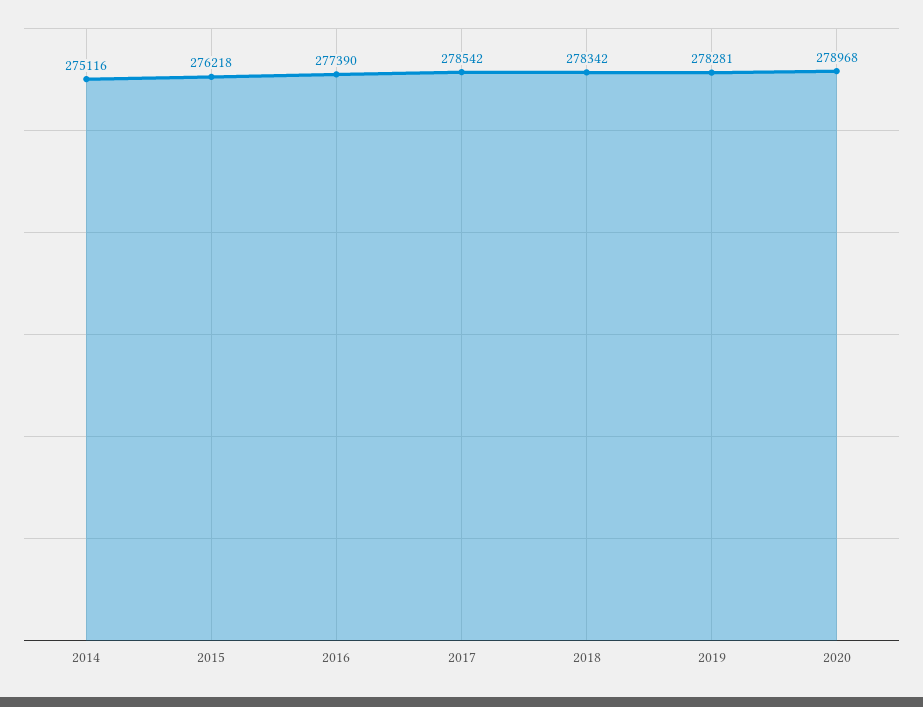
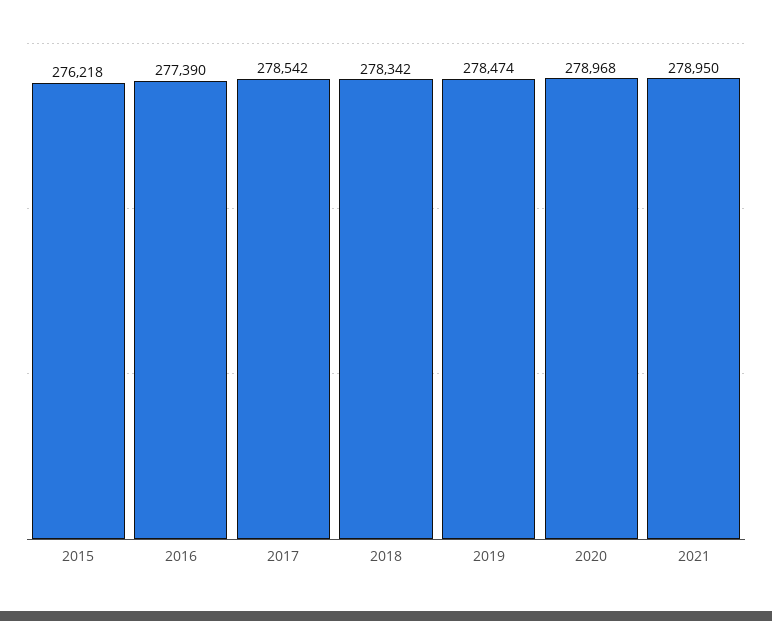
2014: 275116 -> none
2019: 278281 -> 278474
2021: none -> 278950

